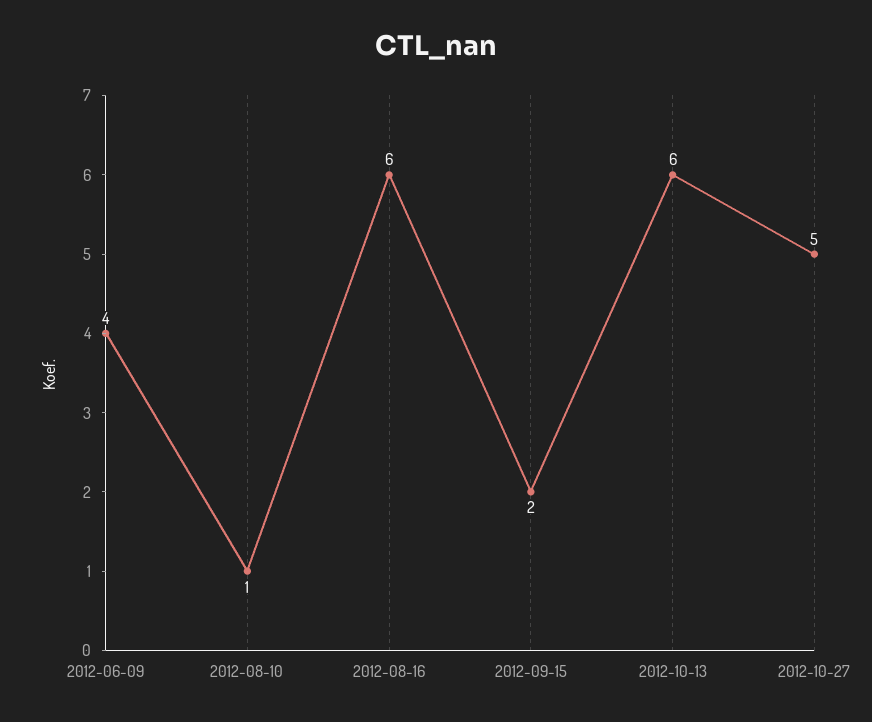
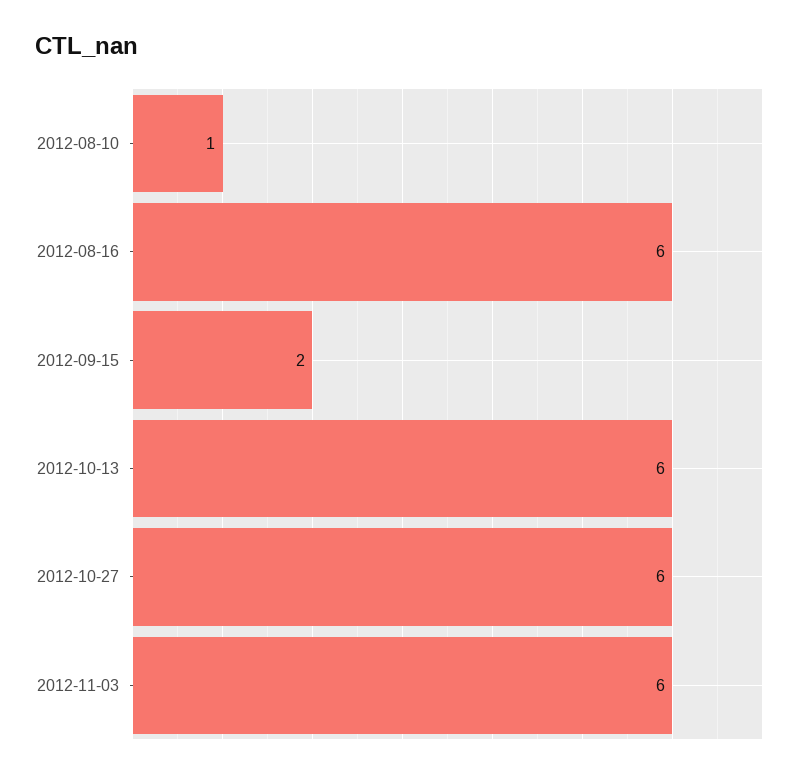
2012-06-09: 4 -> none
2012-10-27: 5 -> 6
2012-11-03: none -> 6

